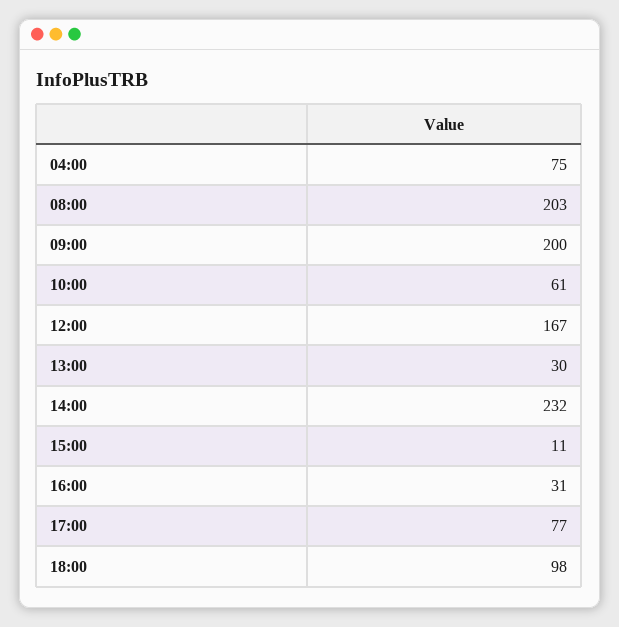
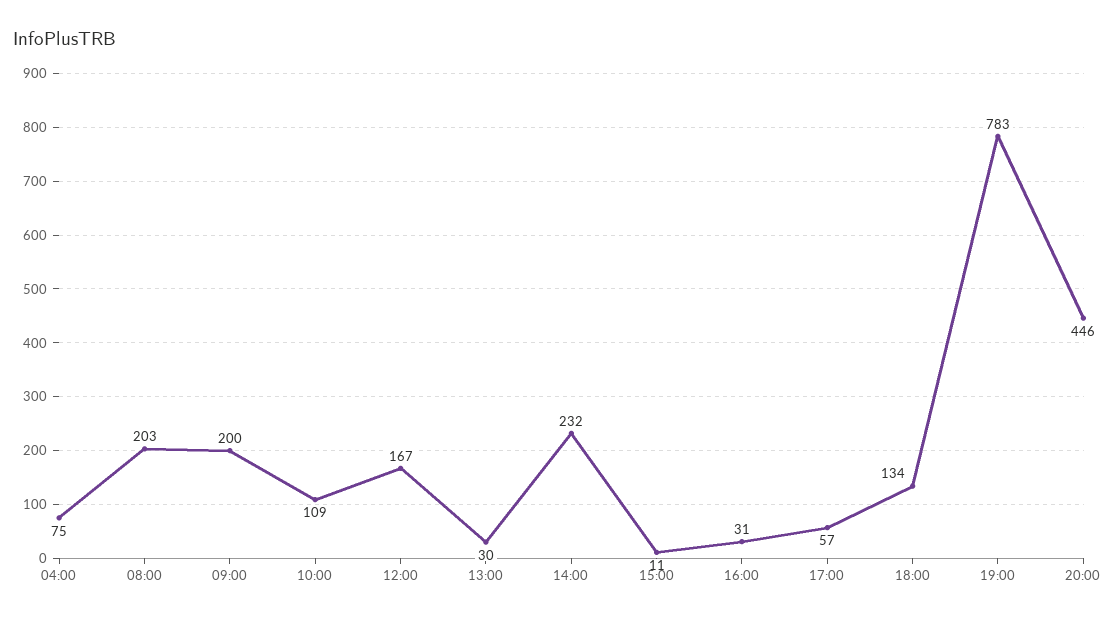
10:00: 61 -> 109
17:00: 77 -> 57
18:00: 98 -> 134
19:00: none -> 783
20:00: none -> 446

